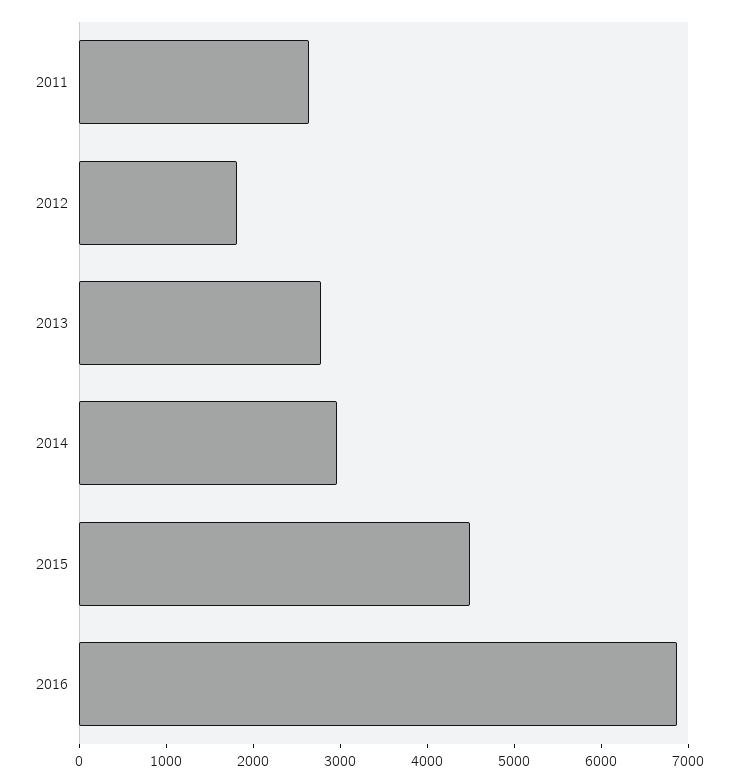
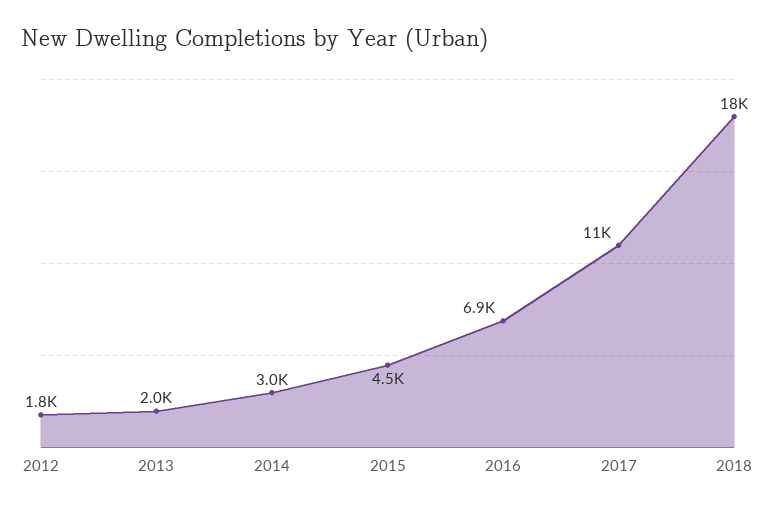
2011: 2600 -> none
2013: 2800 -> 2000
2017: none -> 11000
2018: none -> 18000

